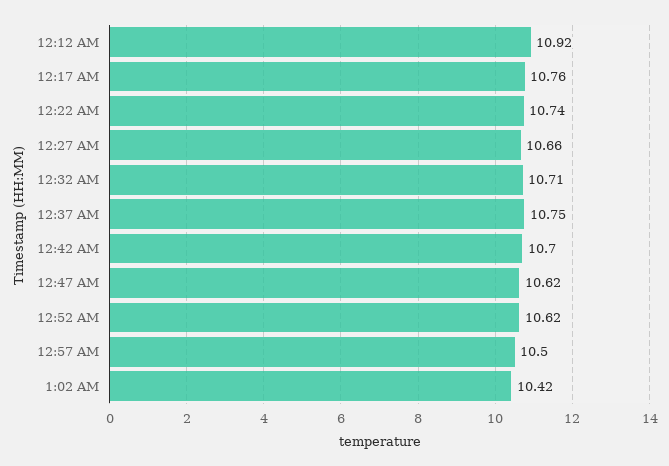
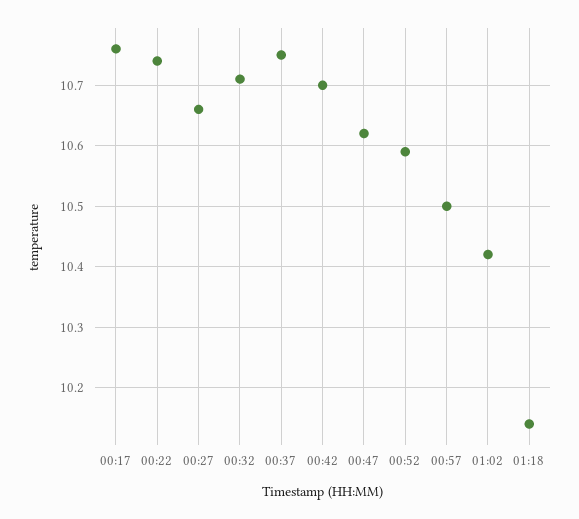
12:12 AM: 10.92 -> none
12:52 AM: 10.62 -> 10.59
01:18: none -> 10.14

